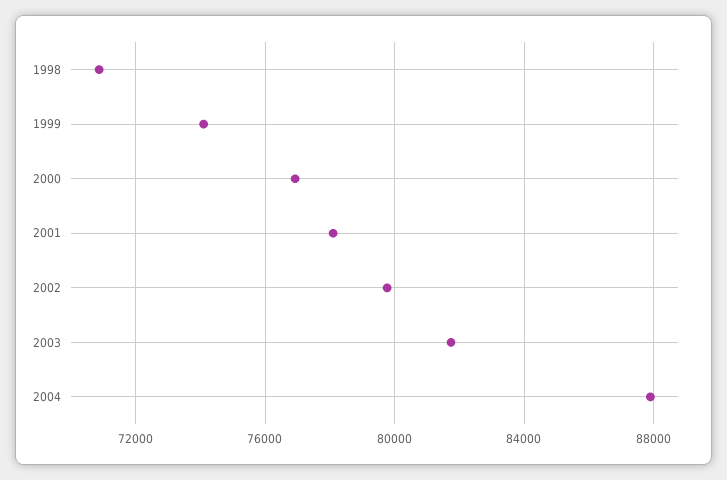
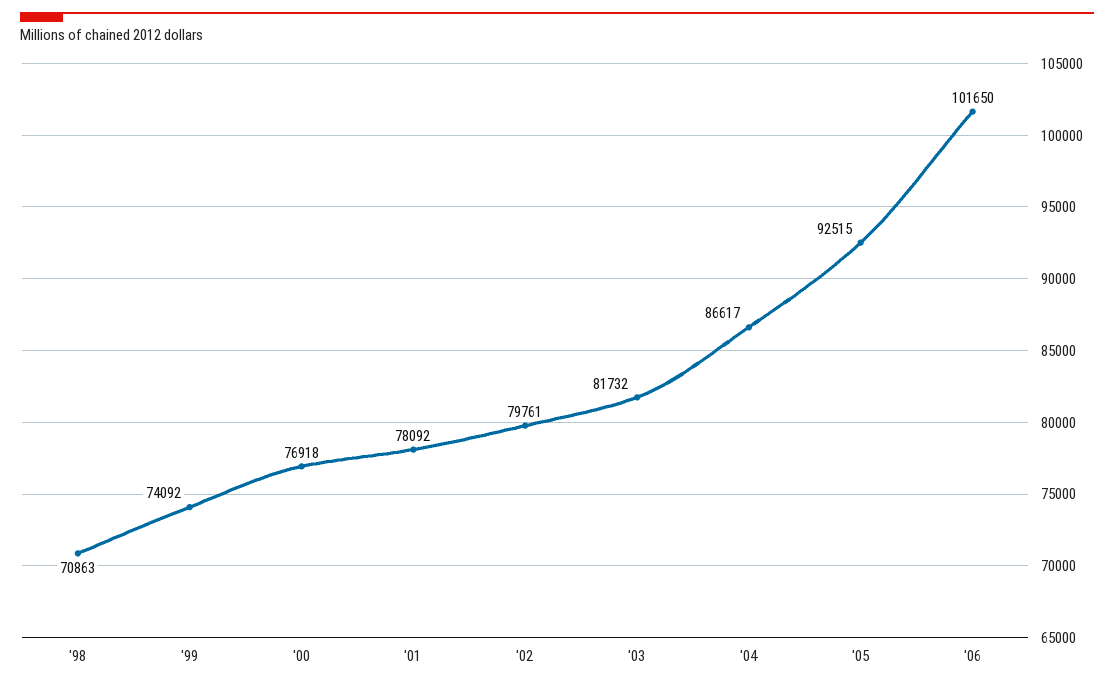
2004: 88000 -> 86617
'05: none -> 92515
'06: none -> 101650

